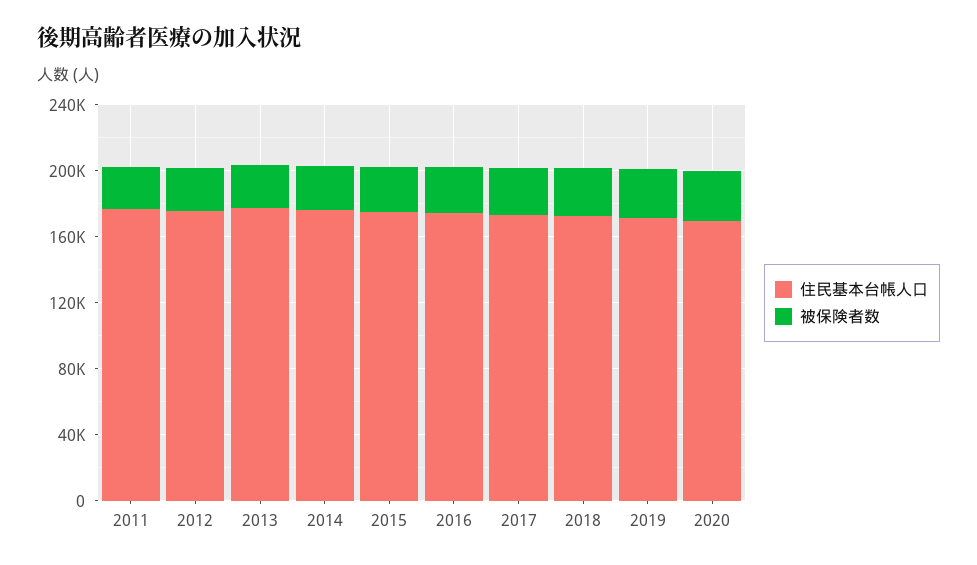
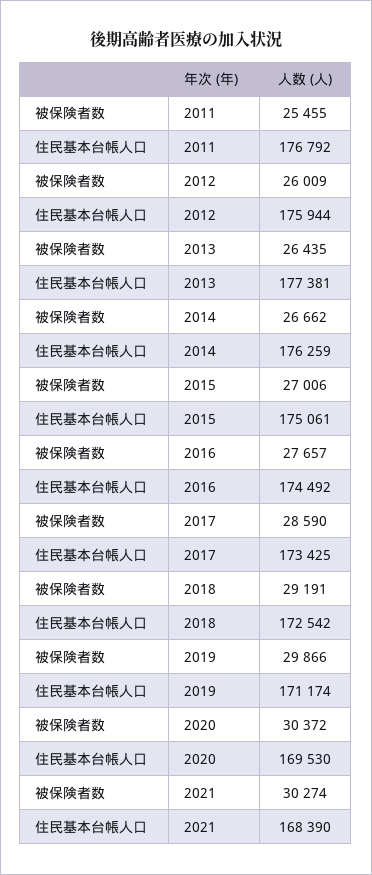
被保険者数, 2021: none -> 30274
住民基本台帳人口, 2021: none -> 168390

